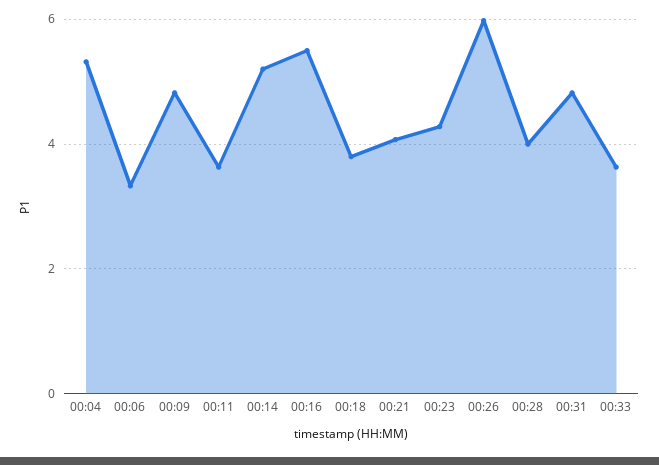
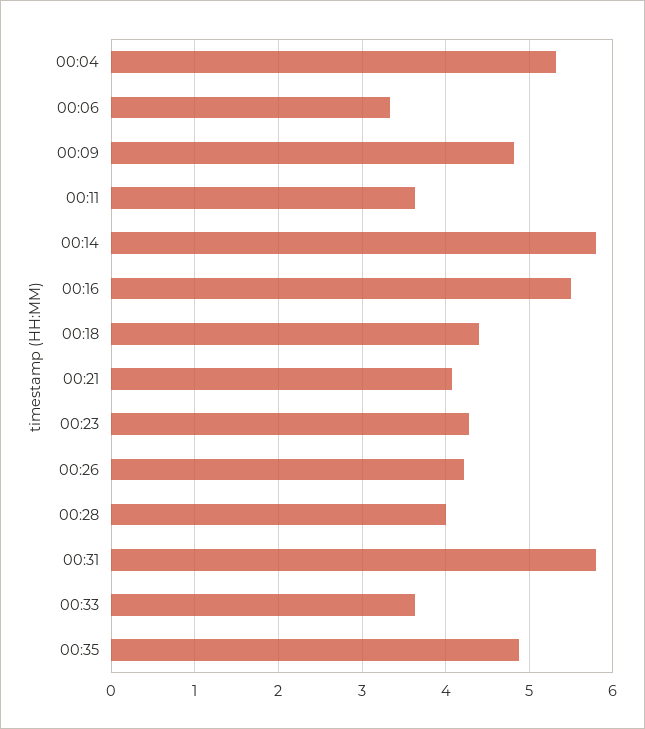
00:14: 5.2 -> 5.8
00:18: 3.8 -> 4.4
00:26: 6 -> 4.2
00:31: 4.8 -> 5.8
00:35: none -> 4.9

